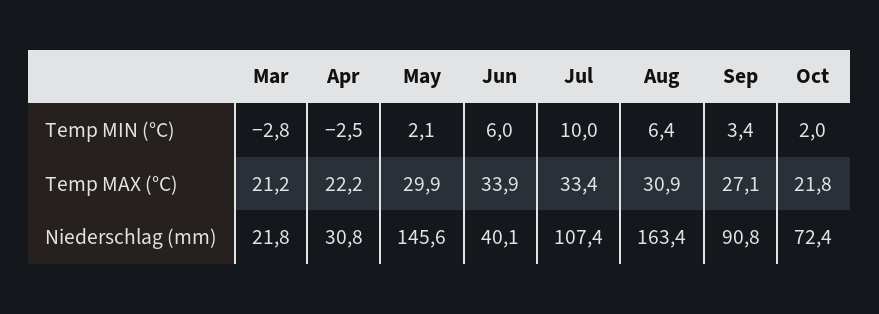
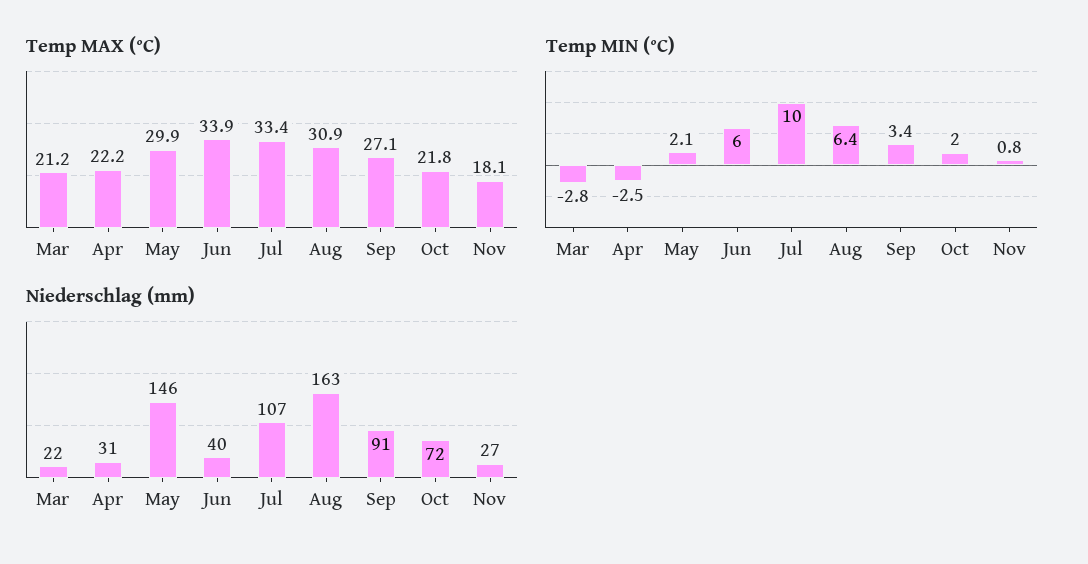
Temp MAX (°C), Nov: none -> 18.1
Temp MIN (°C), Nov: none -> 0.8
Niederschlag (mm), Nov: none -> 27

